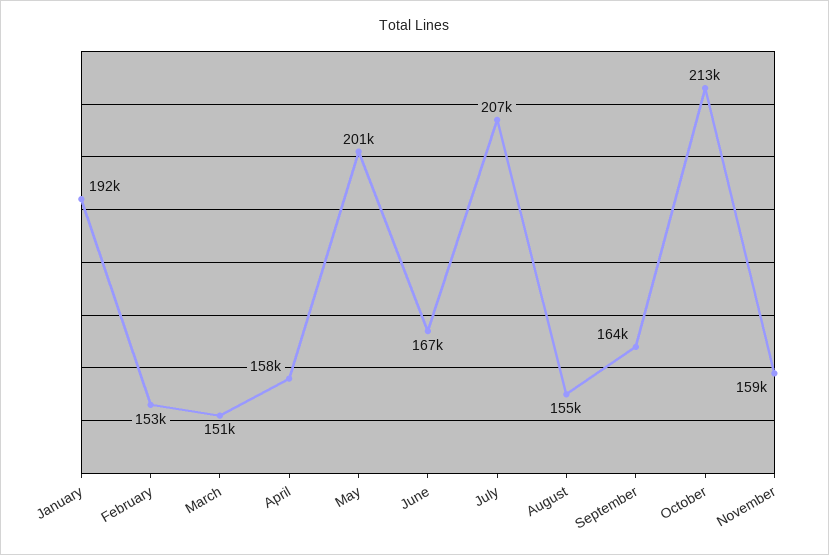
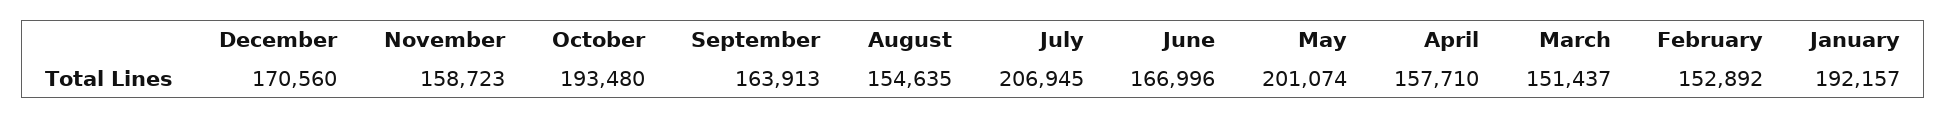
October: 213000 -> 193480
December: none -> 170560

